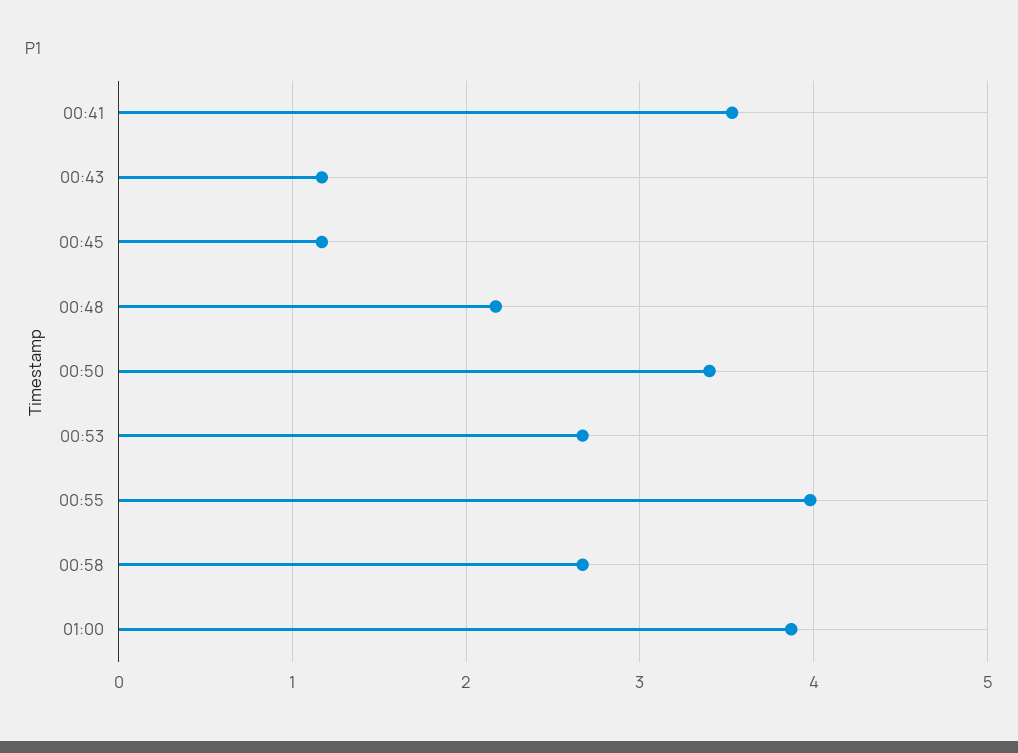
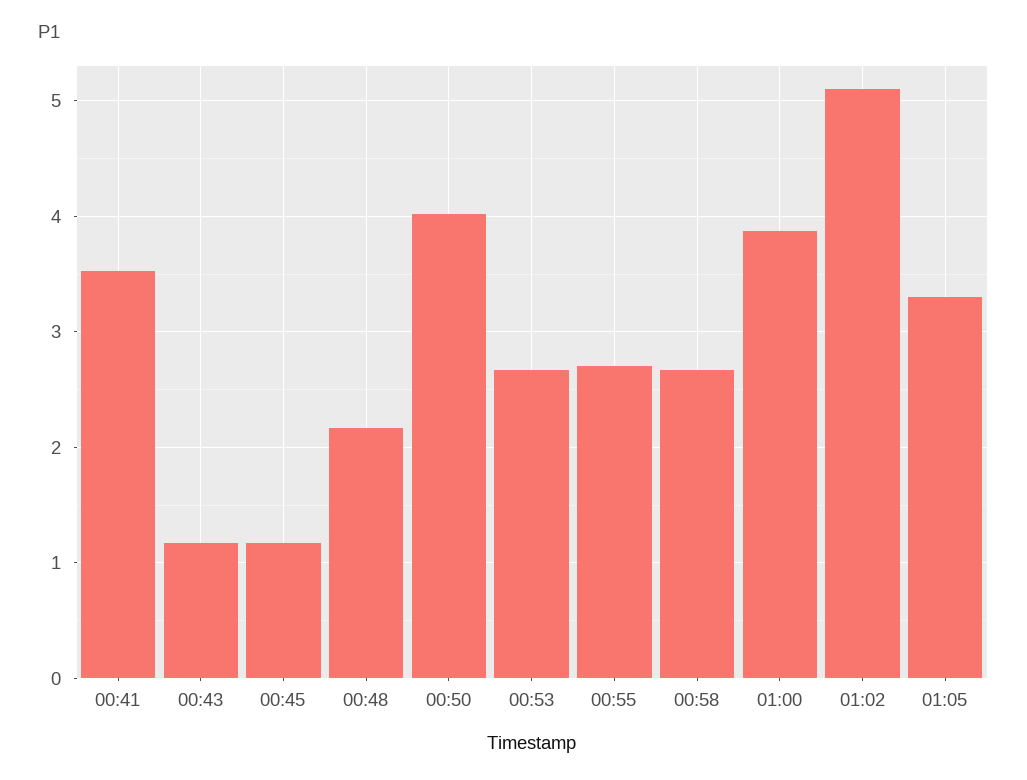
00:50: 3.4 -> 4
00:55: 4 -> 2.7
01:02: none -> 5.1
01:05: none -> 3.3

